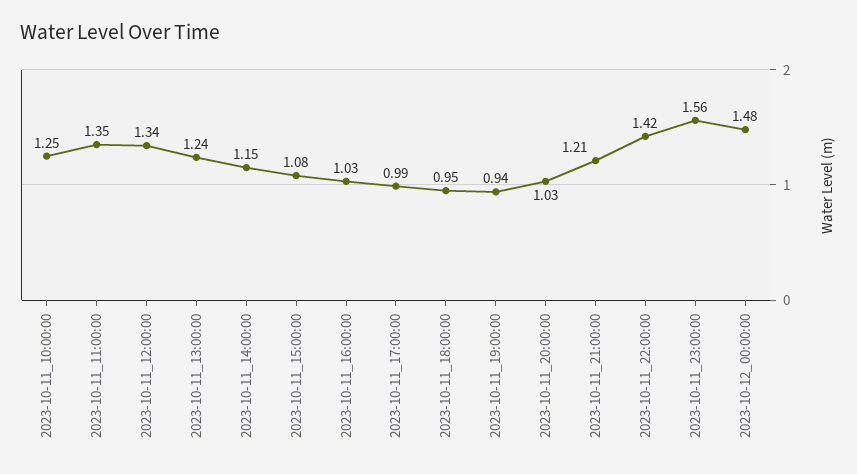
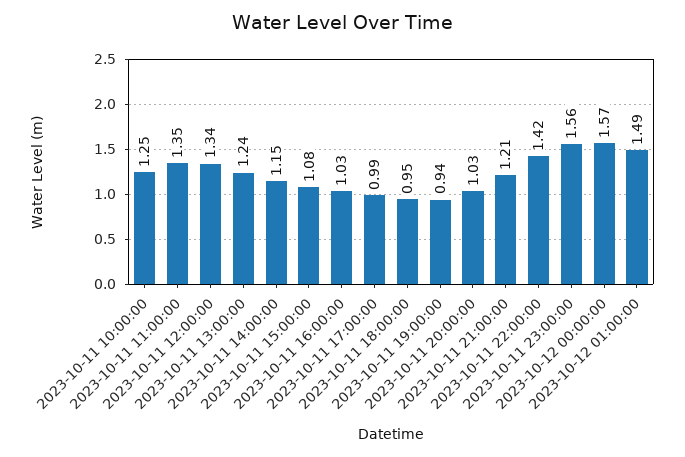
2023-10-12_00:00:00: 1.48 -> 1.57
2023-10-12 01:00:00: none -> 1.49

